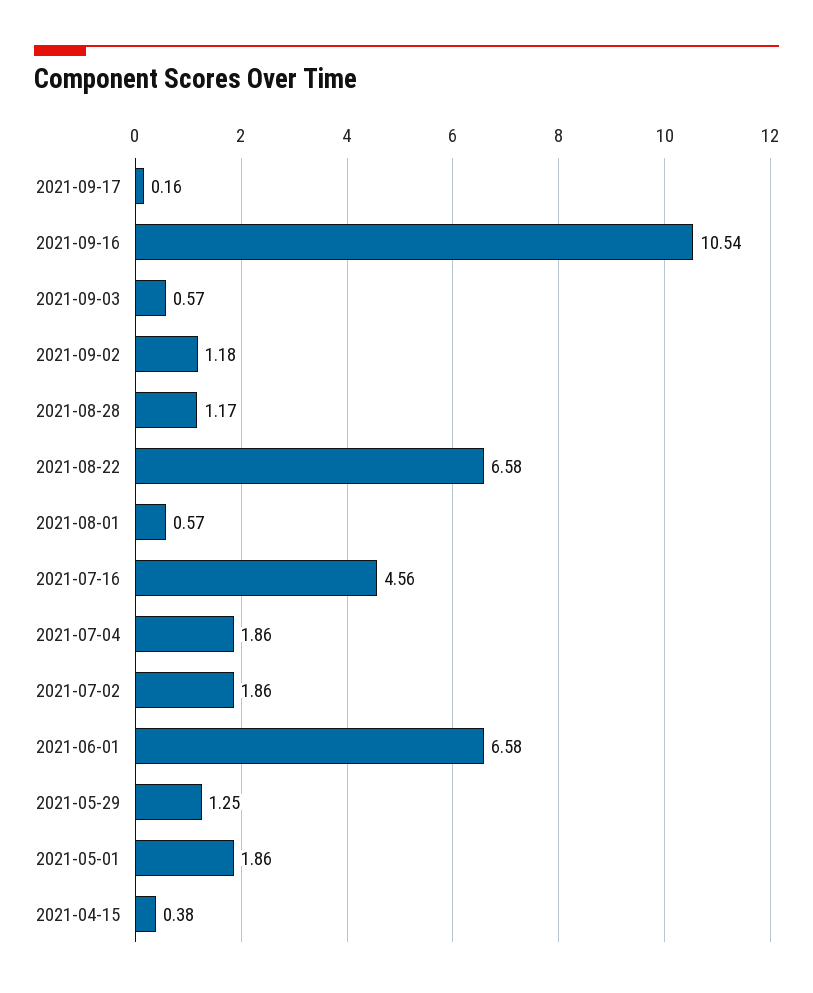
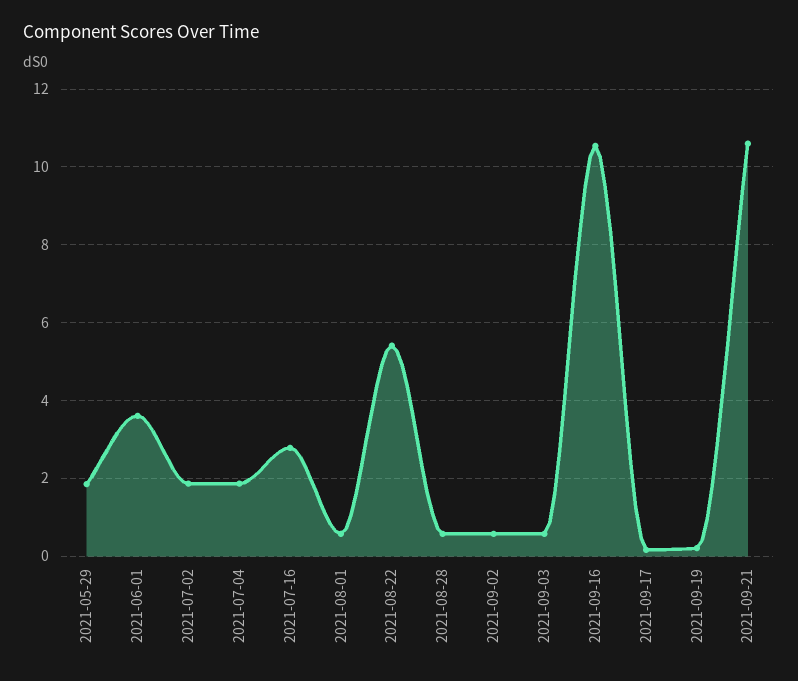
2021-09-02: 1.18 -> 0.6
2021-08-28: 1.17 -> 0.6
2021-08-22: 6.58 -> 5.4
2021-07-16: 4.56 -> 2.8
2021-06-01: 6.58 -> 3.6
2021-05-29: 1.25 -> 1.8
2021-05-01: 1.86 -> none
2021-04-15: 0.38 -> none
2021-09-19: none -> 0.2
2021-09-21: none -> 10.6

